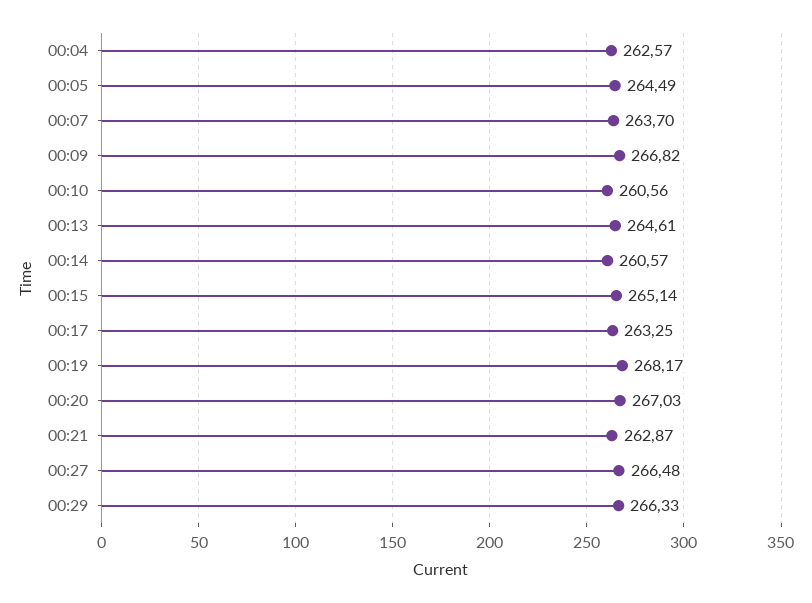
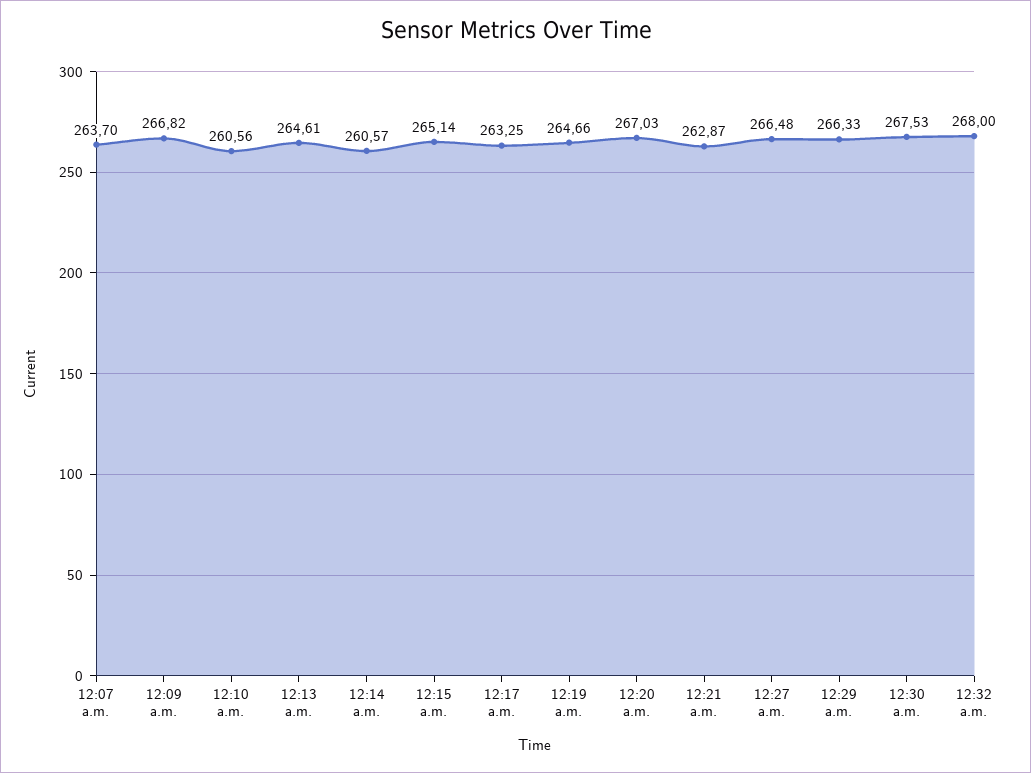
00:04: 262.57 -> none
00:05: 264.49 -> none
00:19: 268.17 -> 264.66
12:30 a.m.: none -> 267.53
12:32 a.m.: none -> 268

